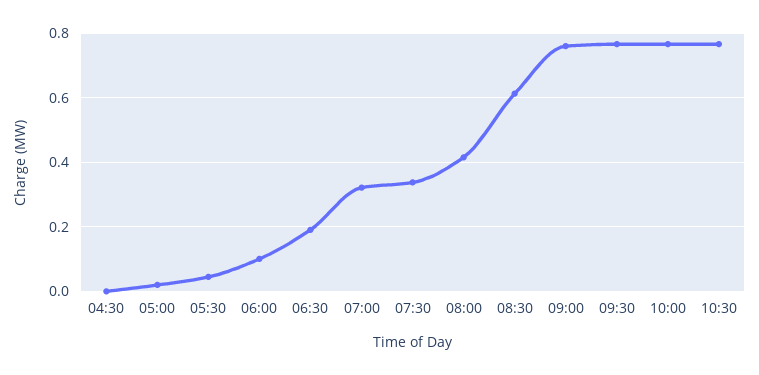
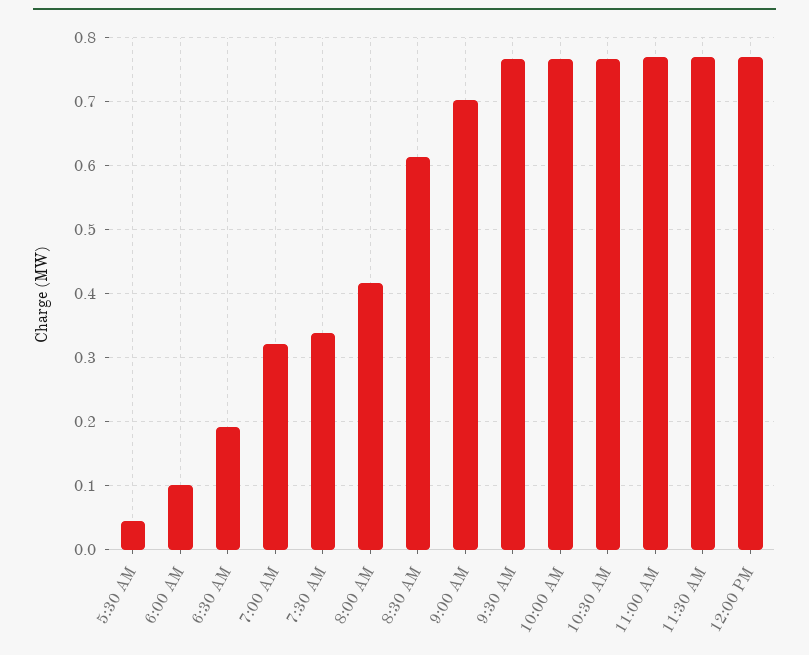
04:30: 0 -> none
05:00: 0.02 -> none
09:00: 0.76 -> 0.7
11:00 AM: none -> 0.77
11:30 AM: none -> 0.77
12:00 PM: none -> 0.77

